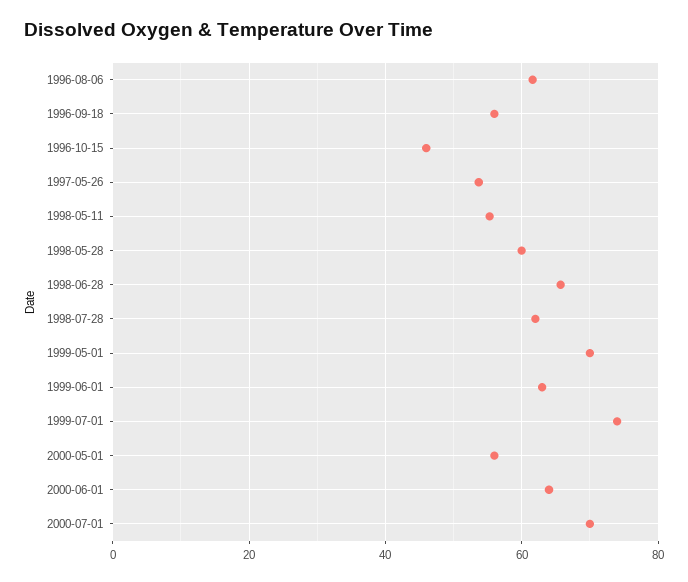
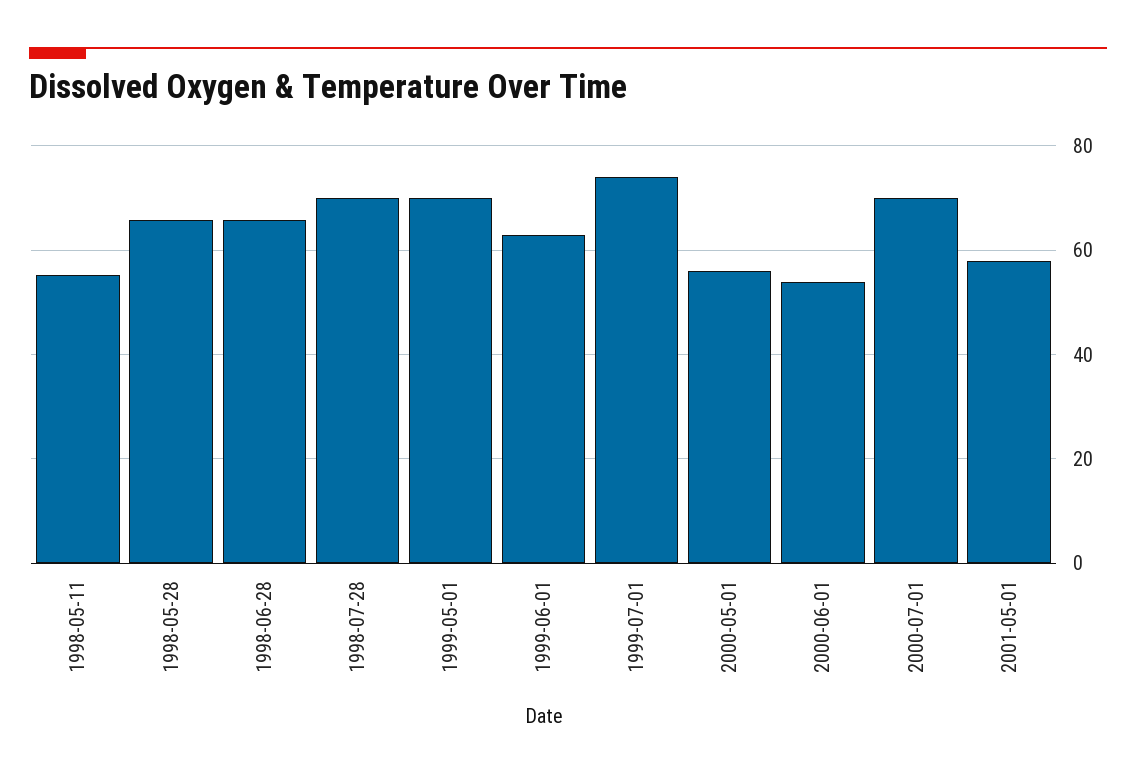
1996-08-06: 62 -> none
1996-09-18: 56 -> none
1996-10-15: 46 -> none
1997-05-26: 54 -> none
1998-05-28: 60 -> 66
1998-07-28: 62 -> 70
2000-06-01: 64 -> 54
2001-05-01: none -> 58

